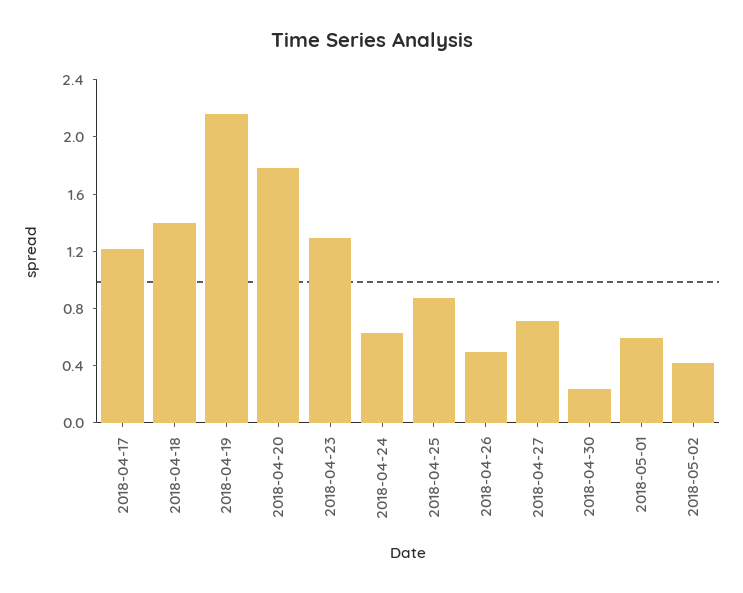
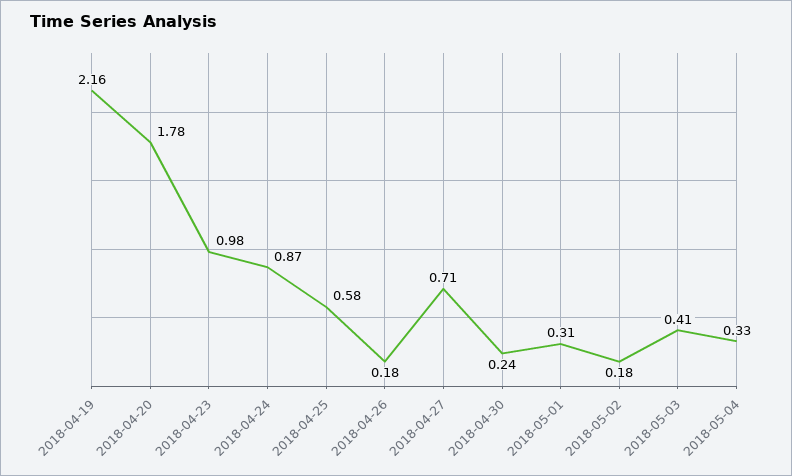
2018-04-17: 1.2 -> none
2018-04-18: 1.4 -> none
2018-04-23: 1.3 -> 0.98
2018-04-24: 0.6 -> 0.87
2018-04-25: 0.9 -> 0.58
2018-04-26: 0.5 -> 0.18
2018-05-01: 0.6 -> 0.31
2018-05-02: 0.4 -> 0.18
2018-05-03: none -> 0.41
2018-05-04: none -> 0.33

